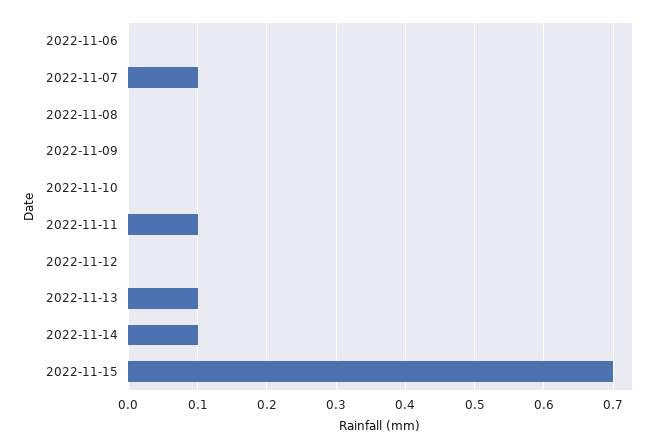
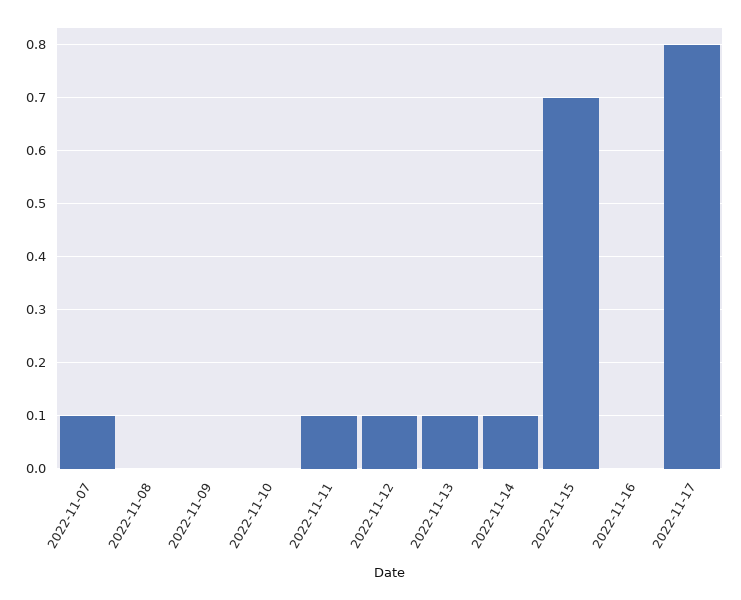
2022-11-06: 0 -> none
2022-11-12: 0 -> 0.1
2022-11-16: none -> 0
2022-11-17: none -> 0.8

